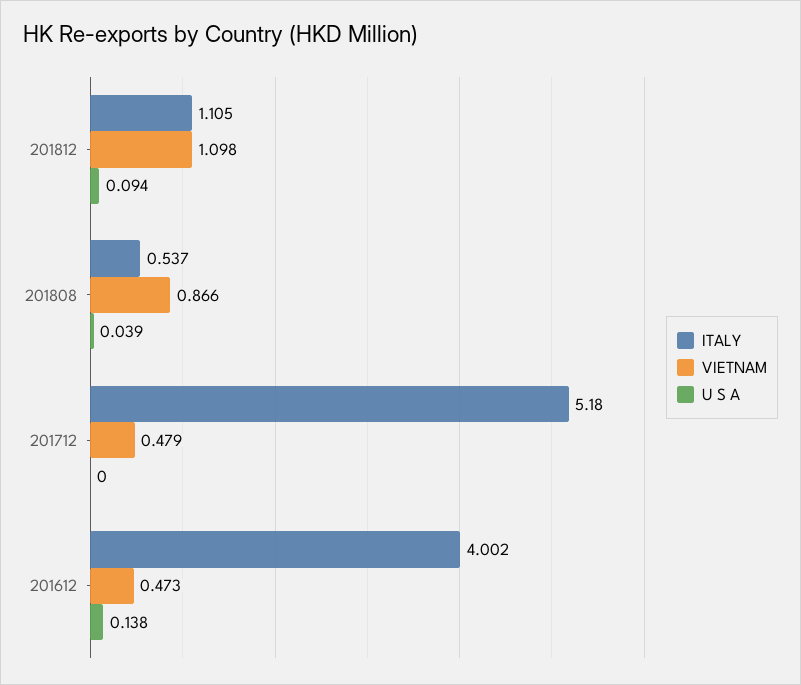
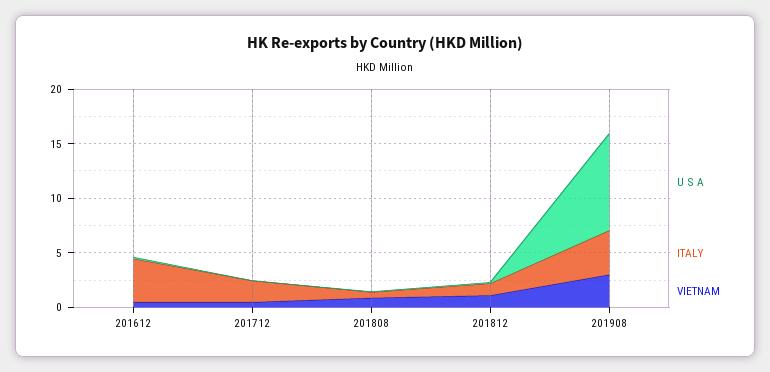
ITALY, 201712: 5.18 -> 2
U S A, 201908: none -> 9
ITALY, 201908: none -> 4
VIETNAM, 201908: none -> 3

